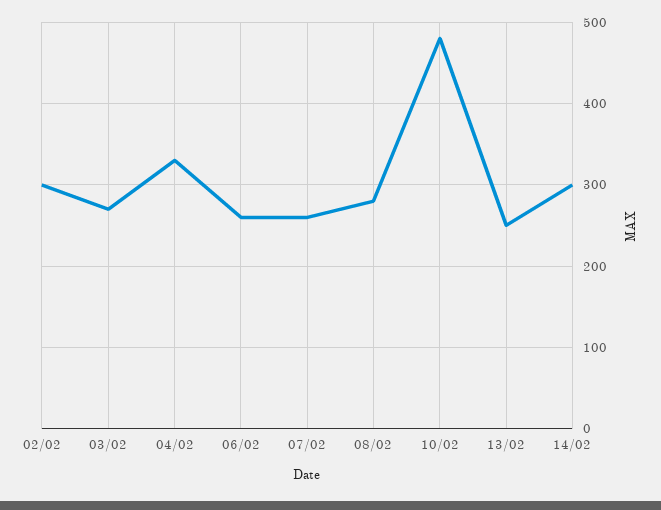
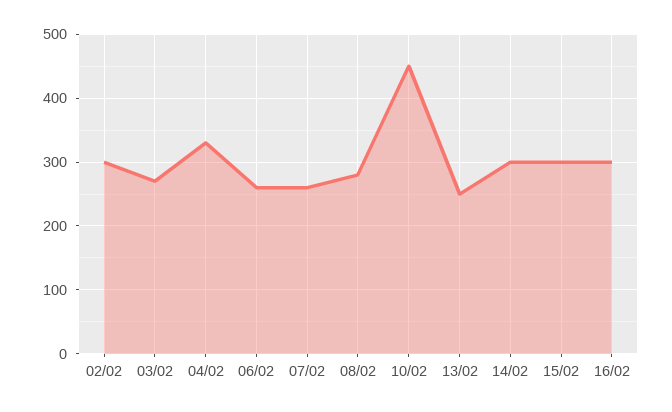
10/02: 480 -> 450
15/02: none -> 300
16/02: none -> 300

